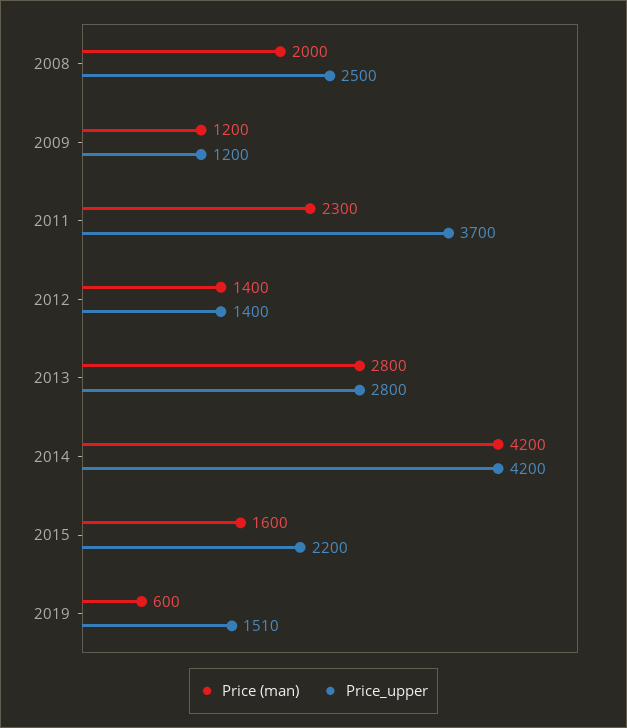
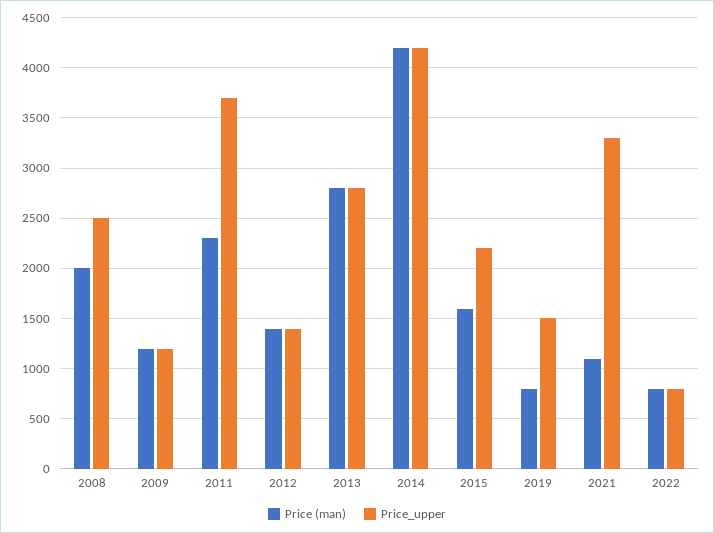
Price (man), 2019: 600 -> 800
Price (man), 2021: none -> 1100
Price_upper, 2021: none -> 3300
Price (man), 2022: none -> 800
Price_upper, 2022: none -> 800

